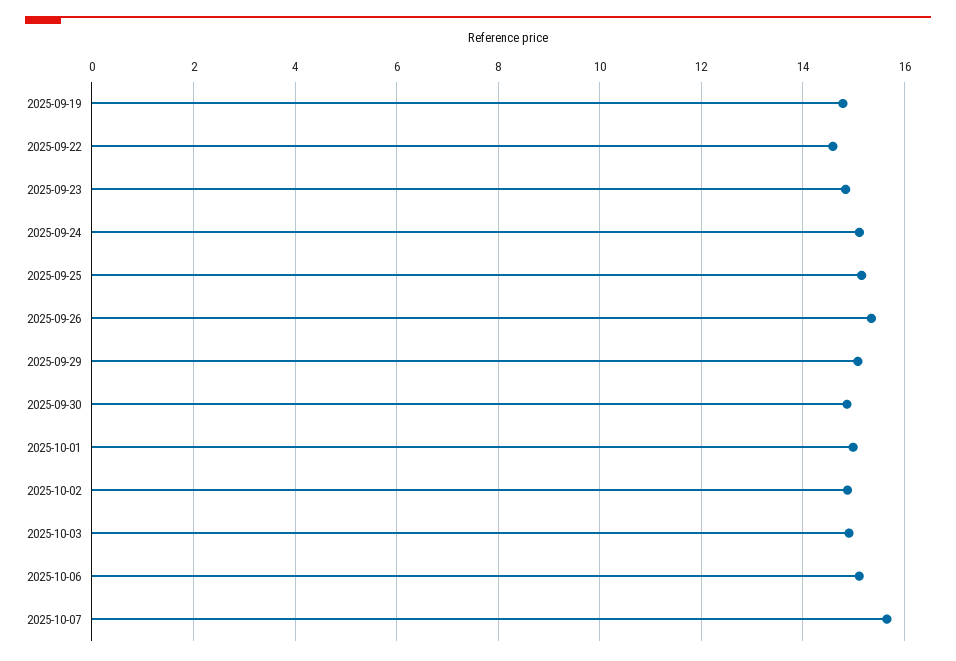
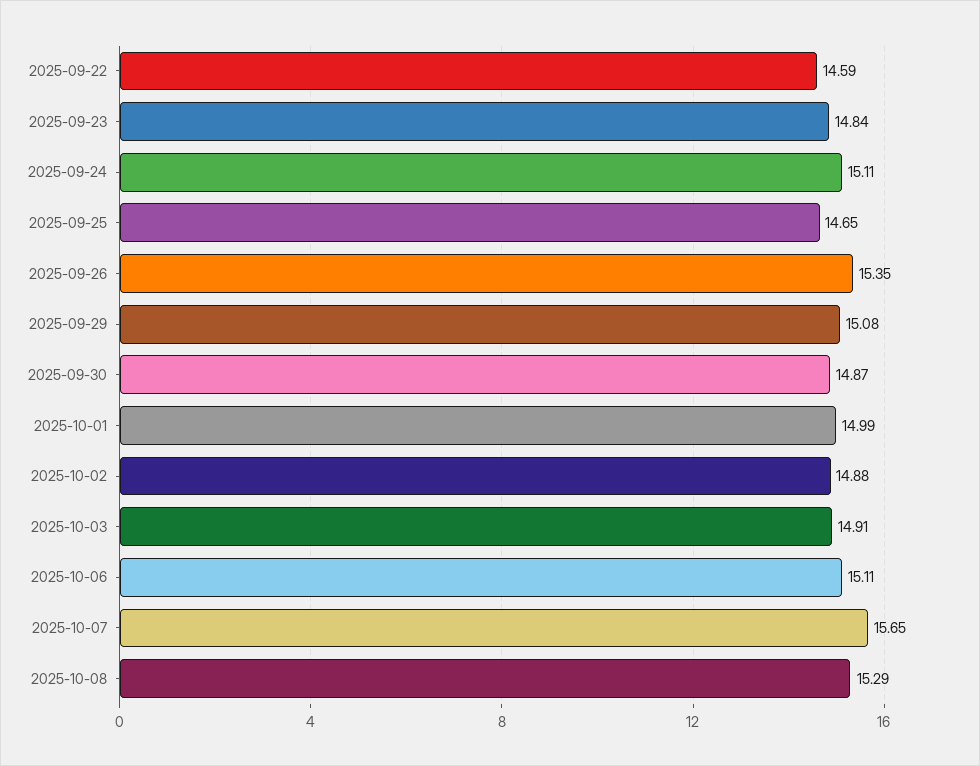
2025-09-19: 14.8 -> none
2025-09-25: 15.2 -> 14.65
2025-10-08: none -> 15.29

